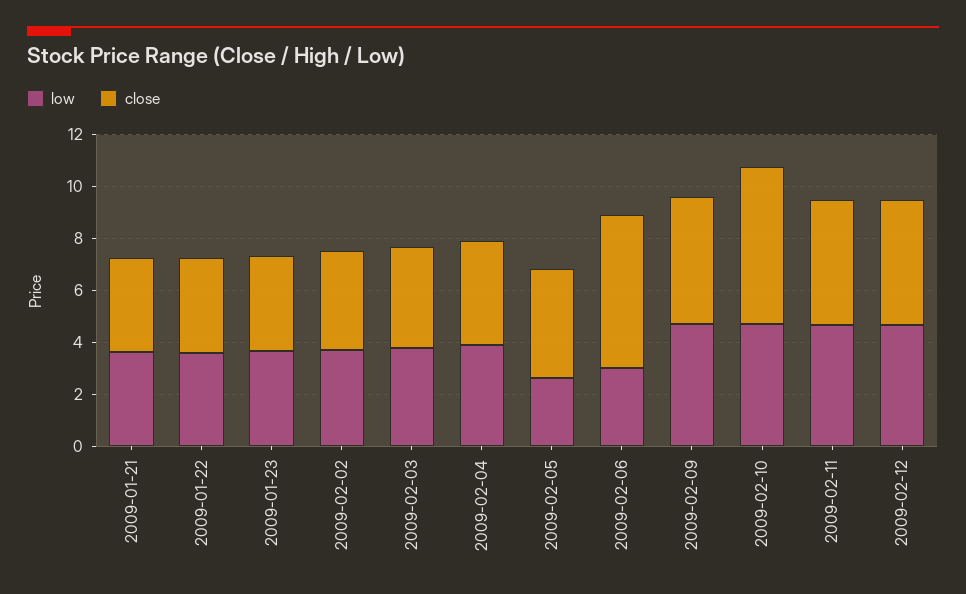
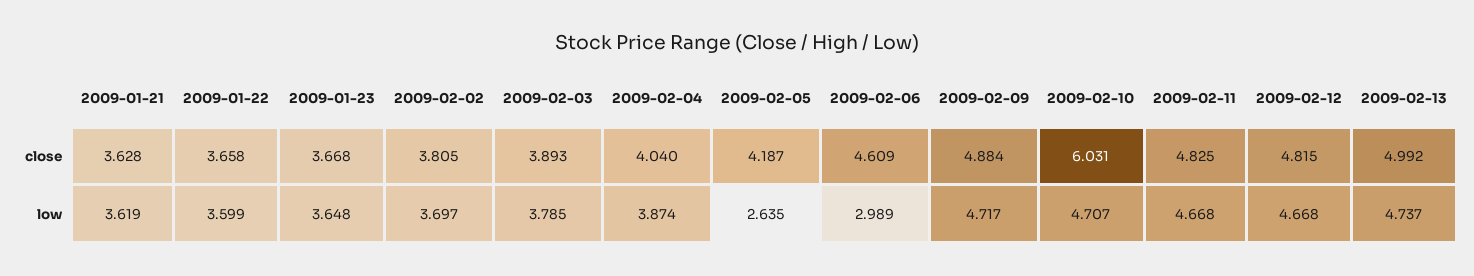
close, 2009-02-06: 6 -> 4.609
close, 2009-02-13: none -> 4.992
low, 2009-02-13: none -> 4.737

